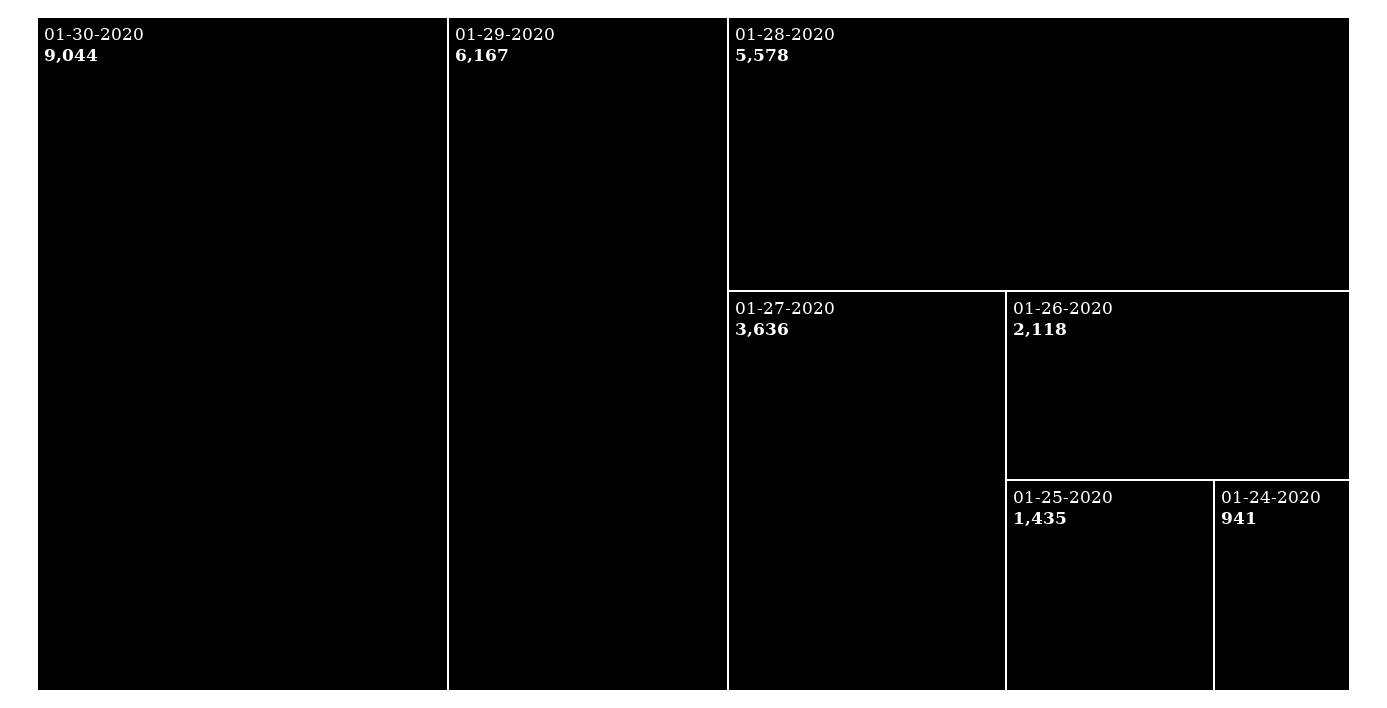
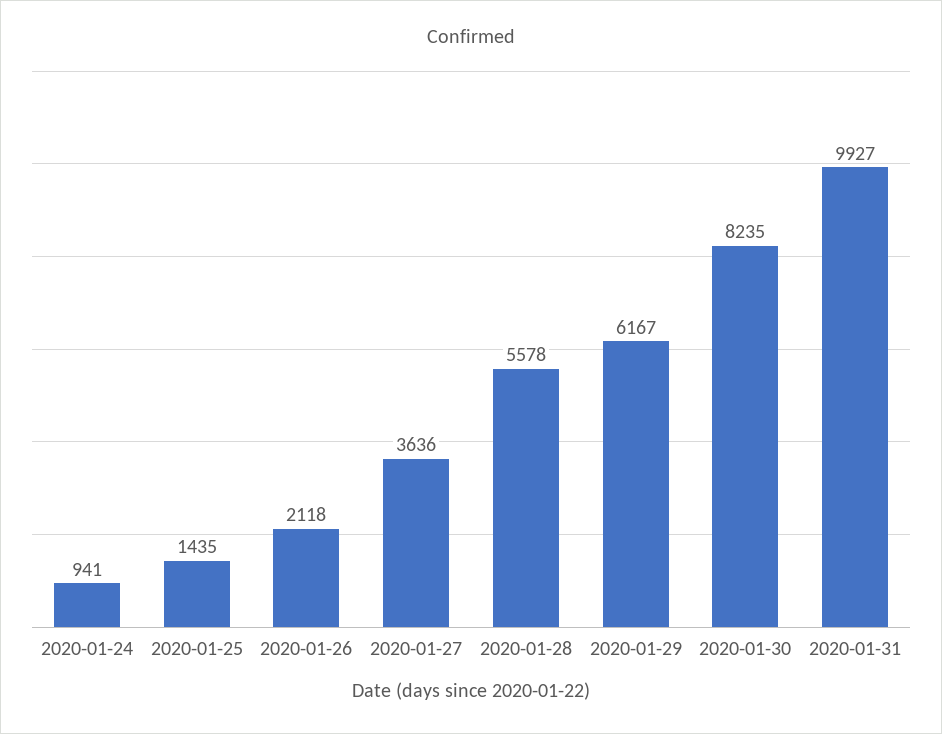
01-30-2020: 9044 -> 8235
2020-01-31: none -> 9927

